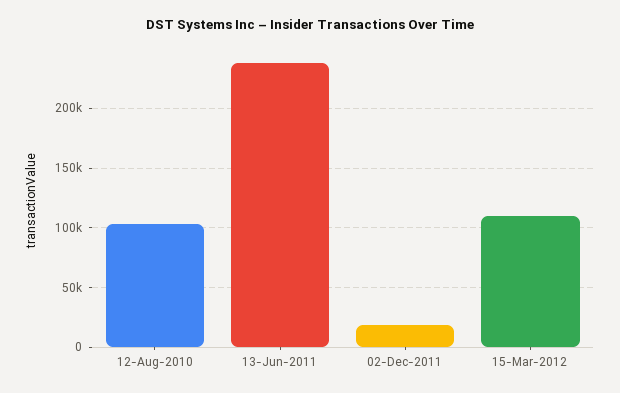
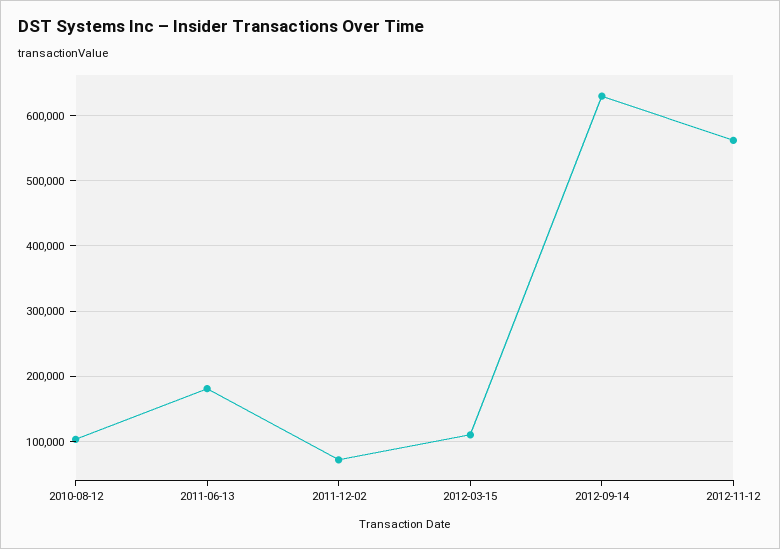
13-Jun-2011: 240000 -> 180000
02-Dec-2011: 20000 -> 70000
2012-09-14: none -> 630000
2012-11-12: none -> 560000

